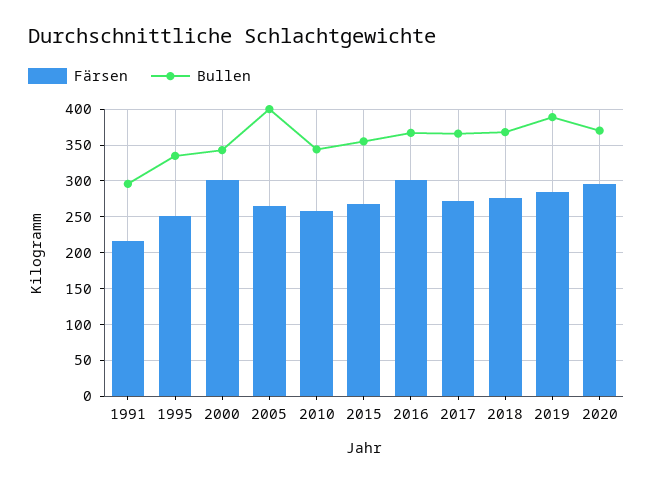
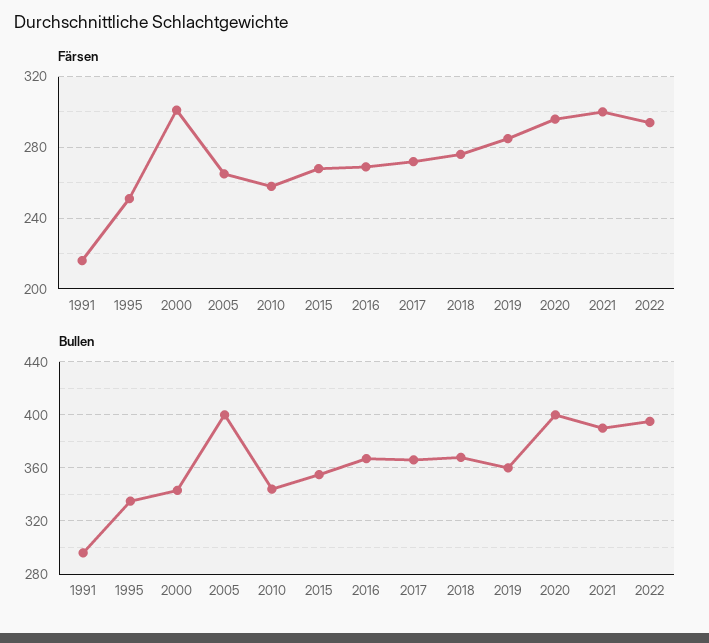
Färsen, 2016: 300 -> 270
Bullen, 2019: 390 -> 360
Bullen, 2020: 370 -> 400
Färsen, 2021: none -> 300
Färsen, 2022: none -> 295
Bullen, 2021: none -> 390
Bullen, 2022: none -> 395

